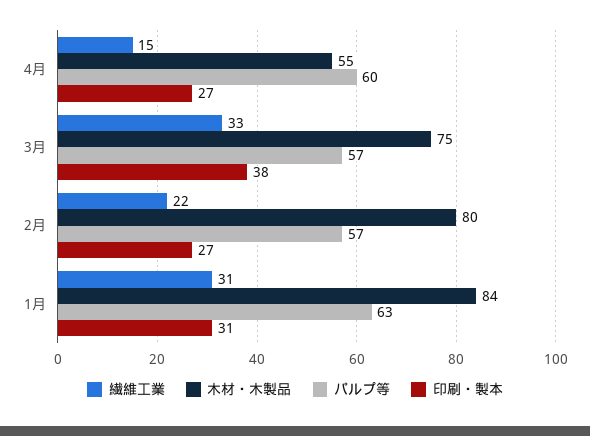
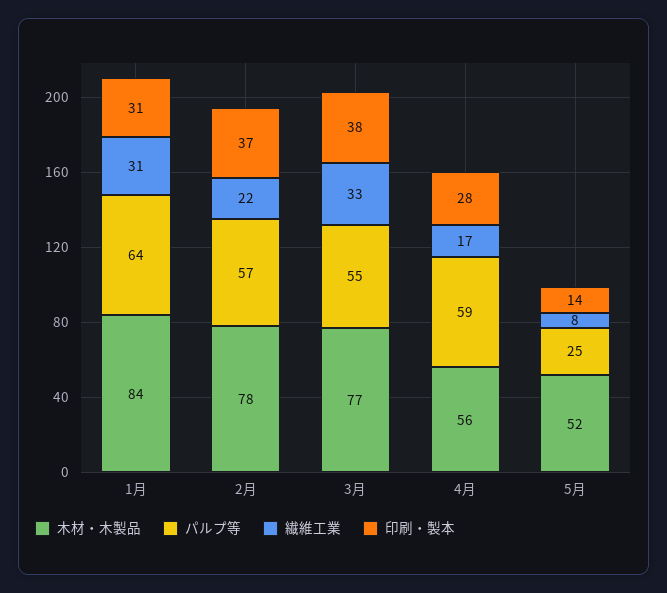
繊維工業, 4月: 15 -> 17
木材・木製品, 4月: 55 -> 56
パルプ等, 4月: 60 -> 59
印刷・製本, 4月: 27 -> 28
木材・木製品, 3月: 75 -> 77
パルプ等, 3月: 57 -> 55
木材・木製品, 2月: 80 -> 78
印刷・製本, 2月: 27 -> 37
パルプ等, 1月: 63 -> 64
木材・木製品, 5月: none -> 52
パルプ等, 5月: none -> 25
繊維工業, 5月: none -> 8
印刷・製本, 5月: none -> 14

